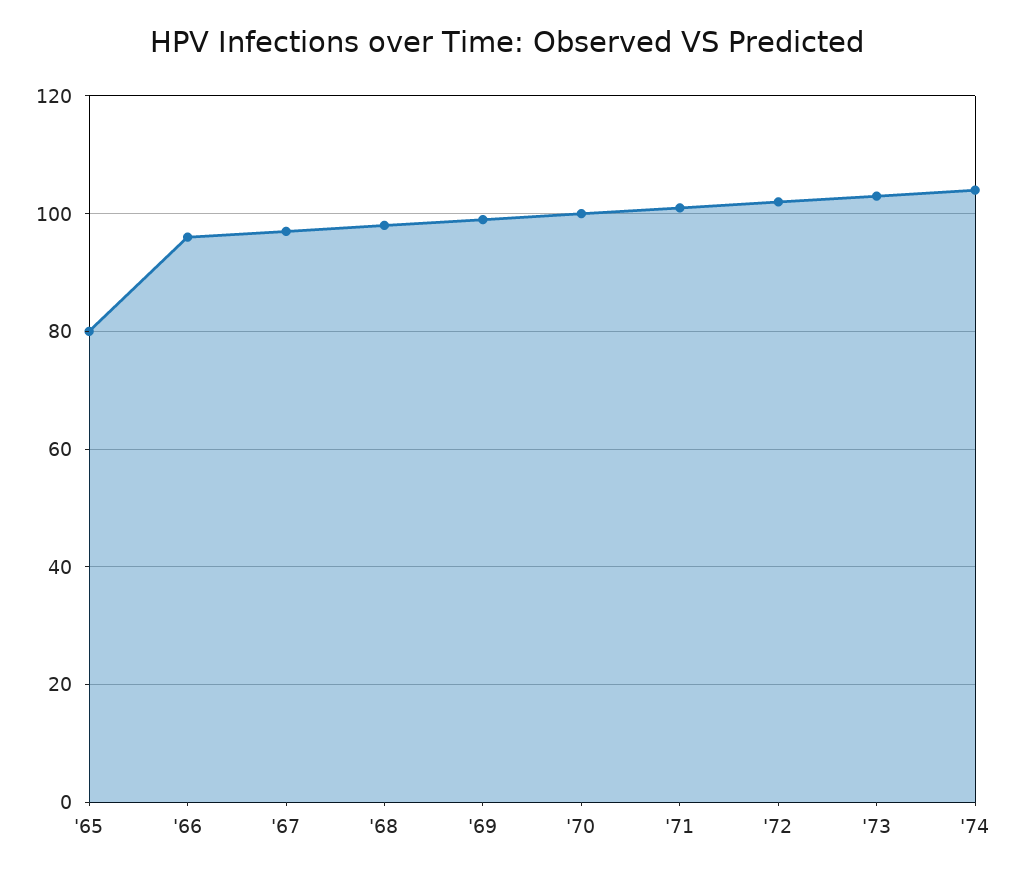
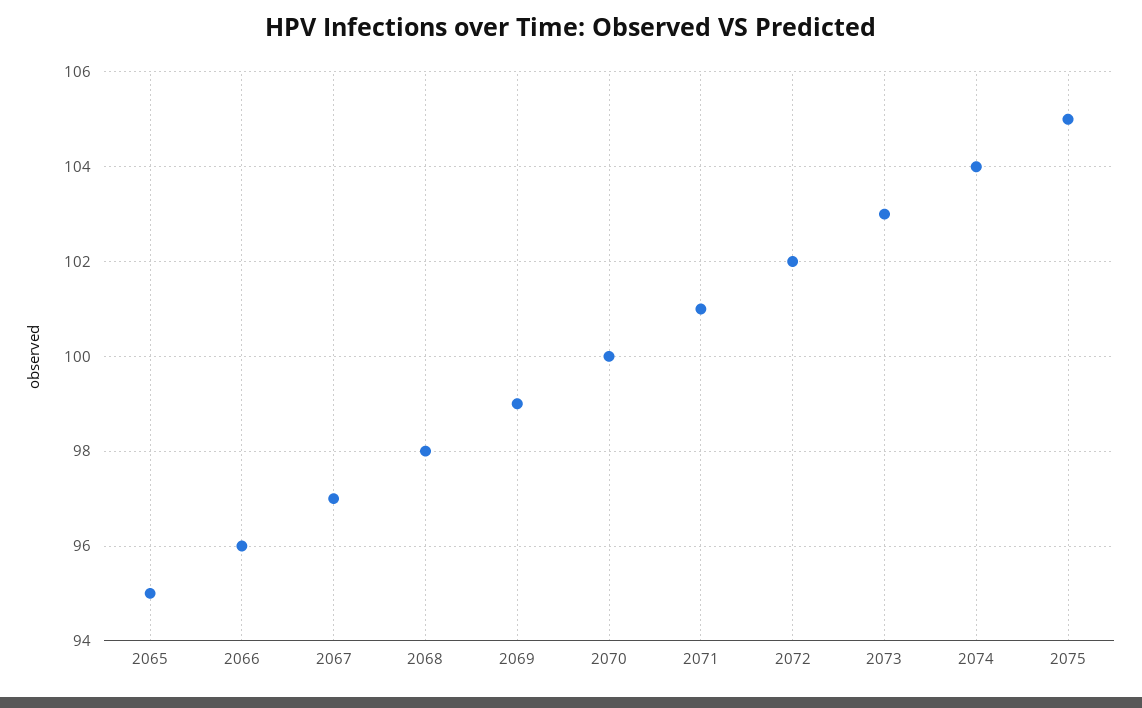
'65: 80 -> 95
2075: none -> 105

